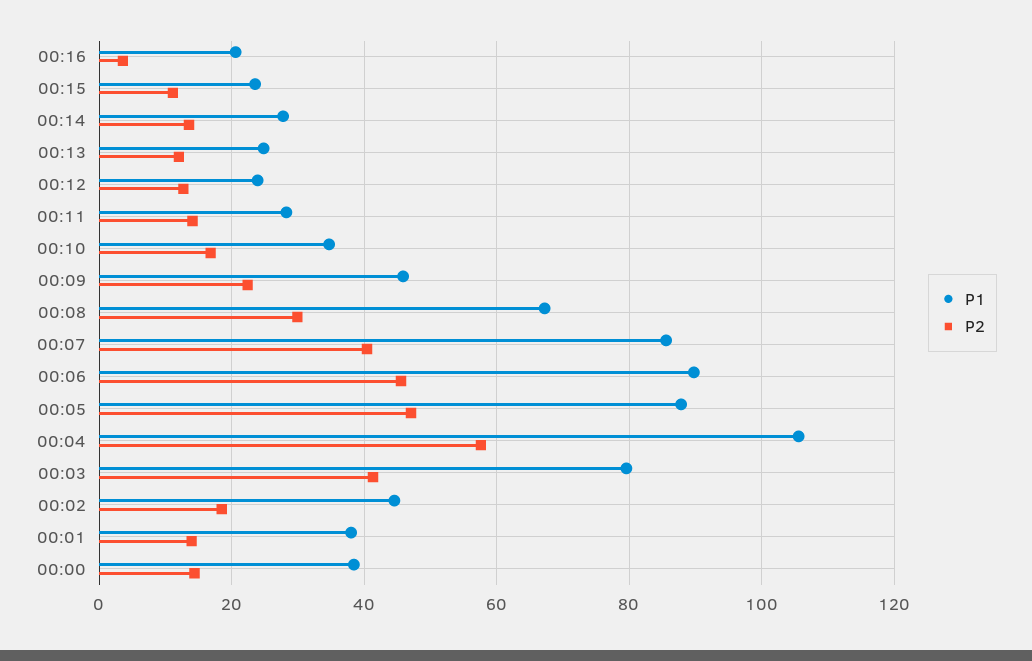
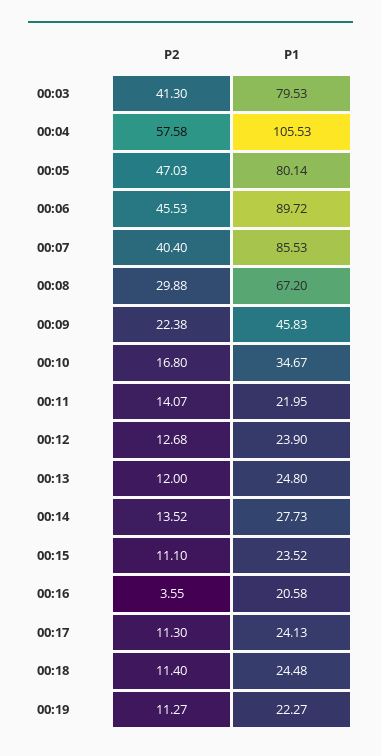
P1, 00:11: 28 -> 21.95
P1, 00:05: 88 -> 80.14
P1, 00:02: 44 -> none
P2, 00:02: 18 -> none
P1, 00:01: 38 -> none
P2, 00:01: 14 -> none
P1, 00:00: 38 -> none
P2, 00:00: 14 -> none
P2, 00:17: none -> 11.3
P1, 00:17: none -> 24.13
P2, 00:18: none -> 11.4
P1, 00:18: none -> 24.48
P2, 00:19: none -> 11.27
P1, 00:19: none -> 22.27

